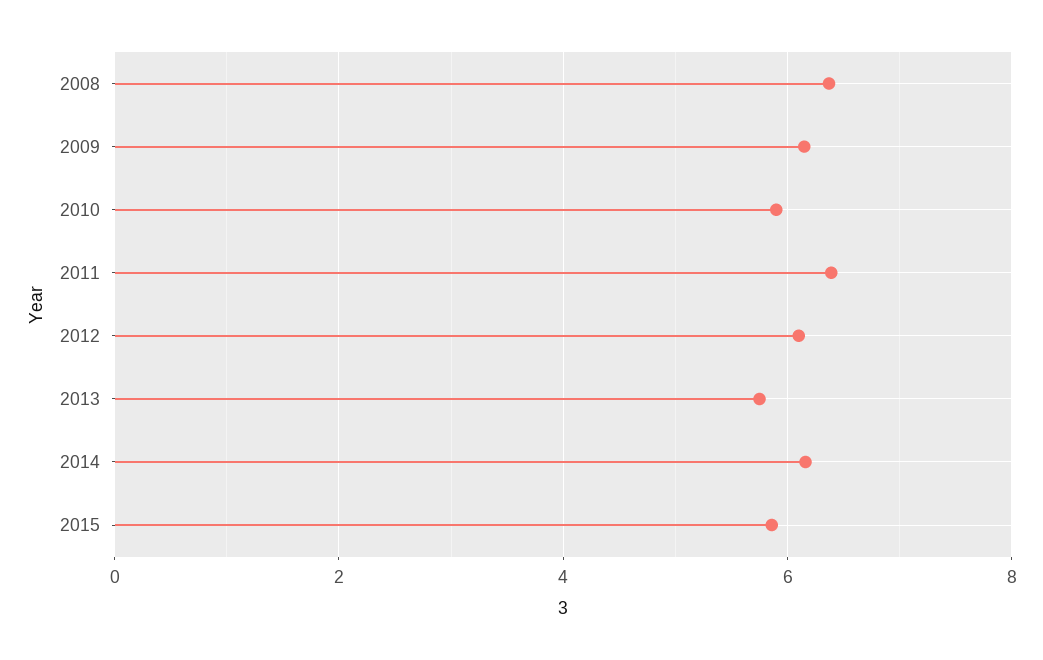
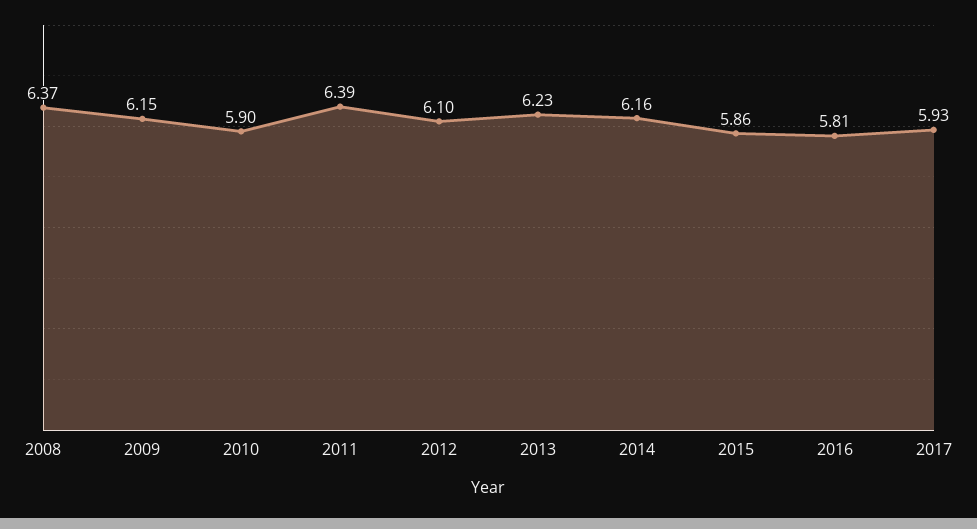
2013: 5.8 -> 6.23
2016: none -> 5.81
2017: none -> 5.93

